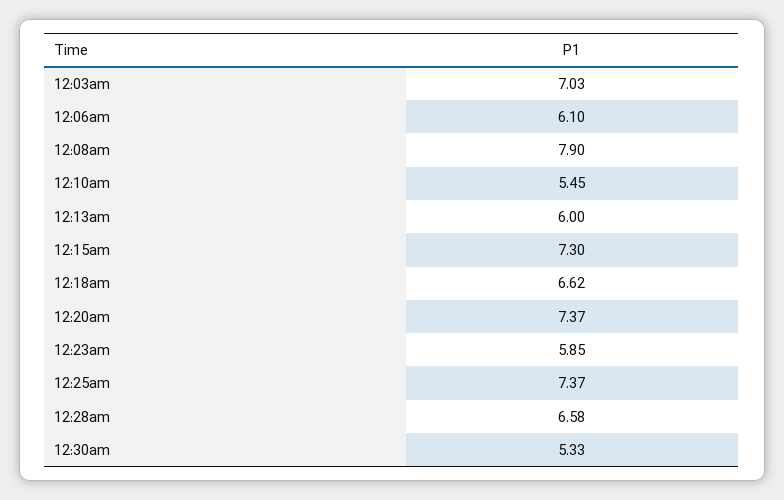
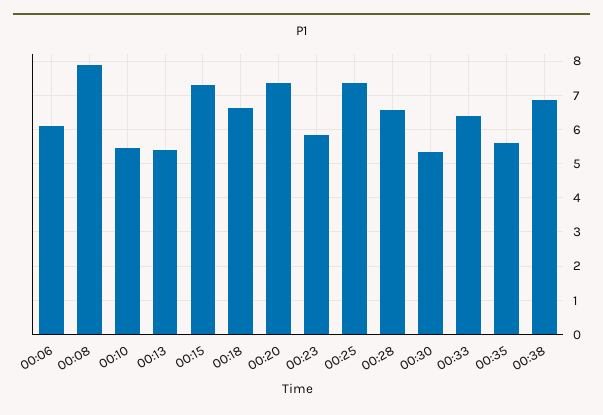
12:03am: 7.03 -> none
12:13am: 6 -> 5.4
00:33: none -> 6.4
00:35: none -> 5.6
00:38: none -> 6.8

